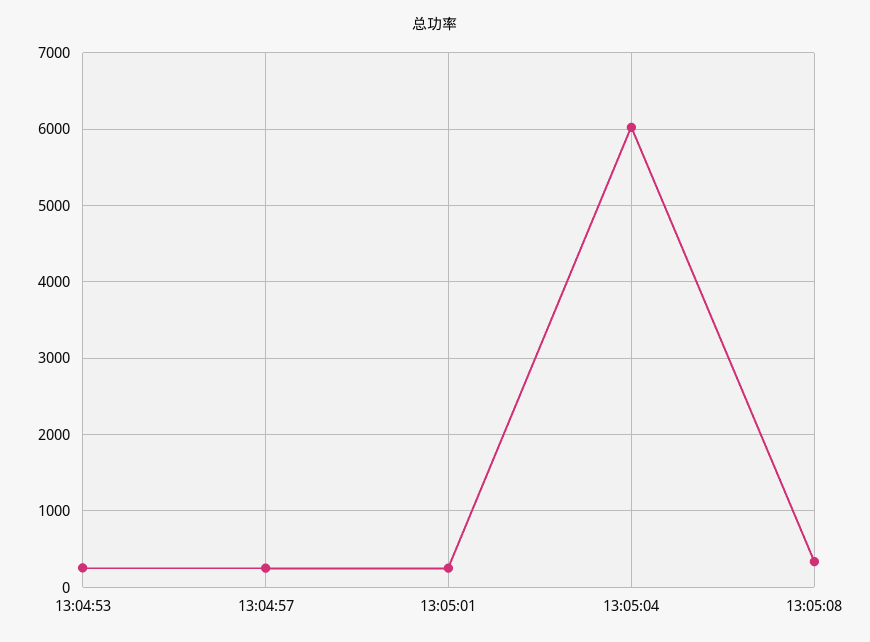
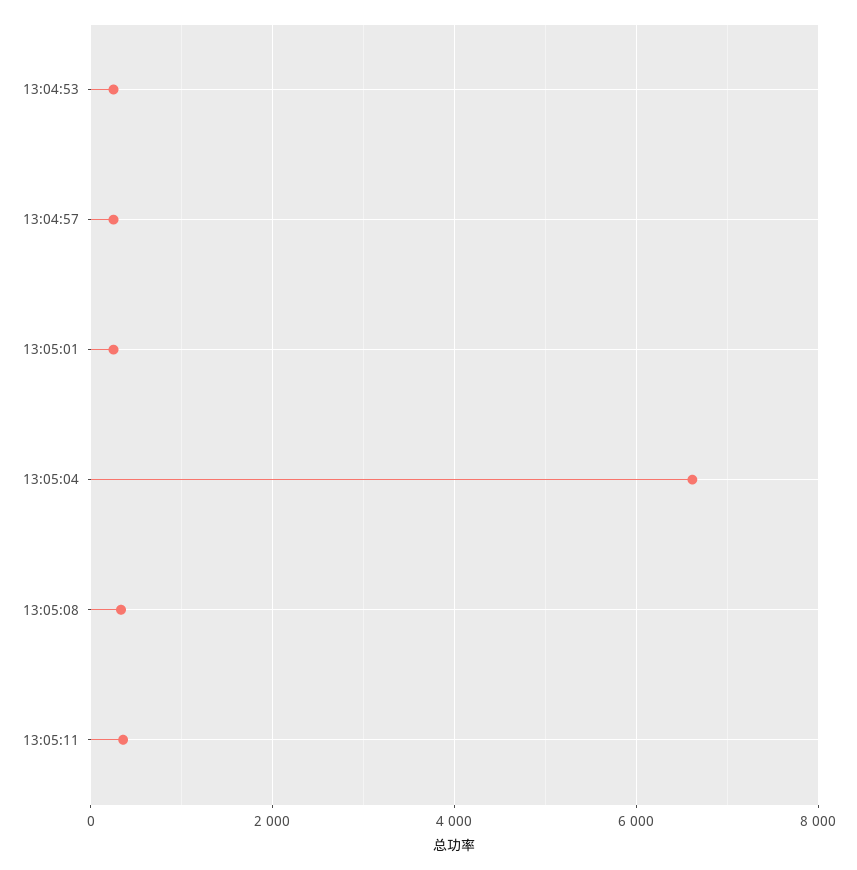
13:05:04: 6000 -> 6600
13:05:11: none -> 400

